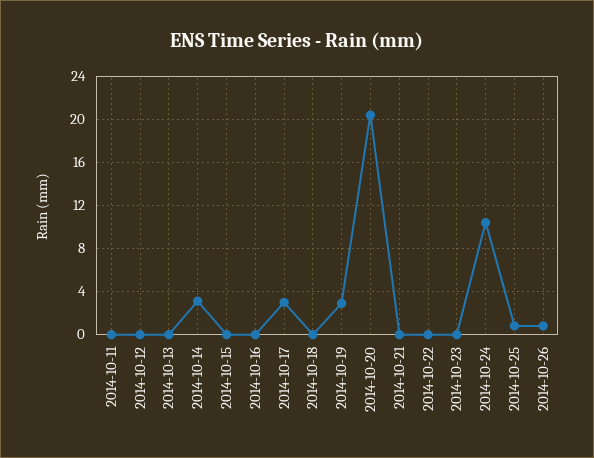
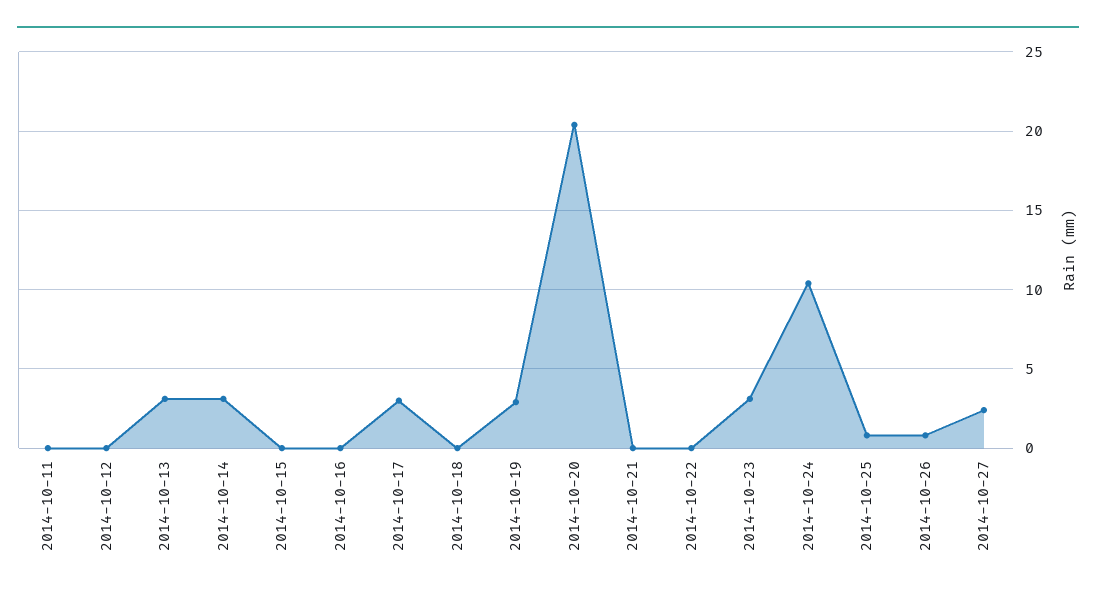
2014-10-13: 0 -> 3
2014-10-23: 0 -> 3
2014-10-27: none -> 2.5

